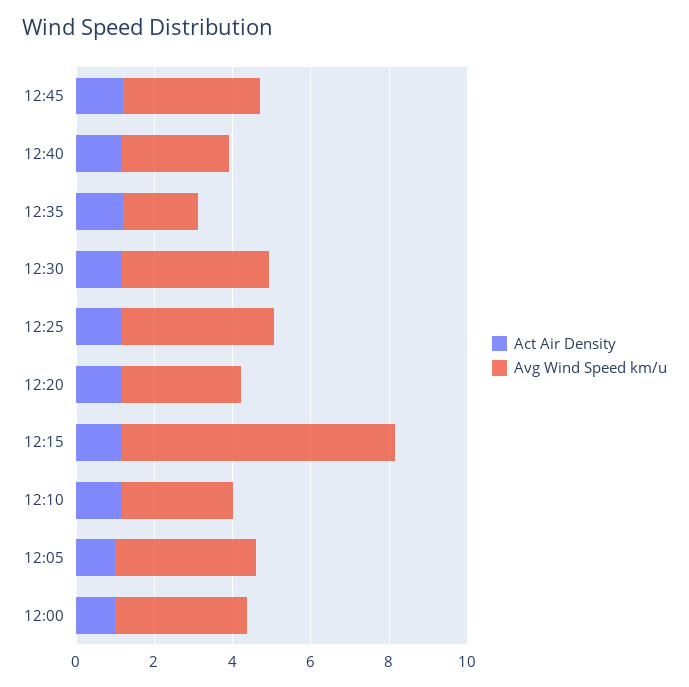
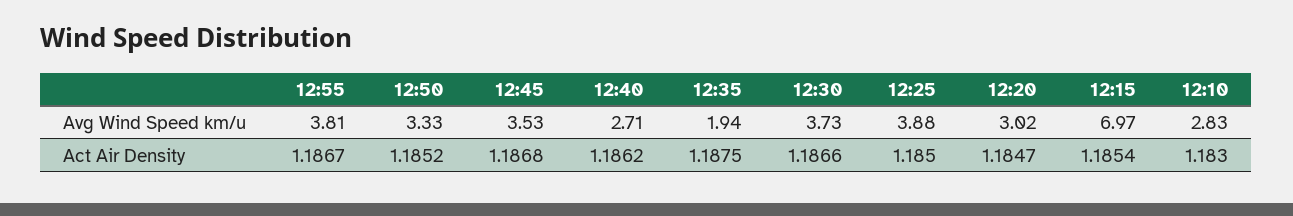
Act Air Density, 12:05: 1 -> none
Avg Wind Speed km/u, 12:05: 3.5 -> none
Act Air Density, 12:00: 1 -> none
Avg Wind Speed km/u, 12:00: 3.5 -> none
Avg Wind Speed km/u, 12:55: none -> 3.81
Avg Wind Speed km/u, 12:50: none -> 3.33
Act Air Density, 12:55: none -> 1.1867
Act Air Density, 12:50: none -> 1.1852

